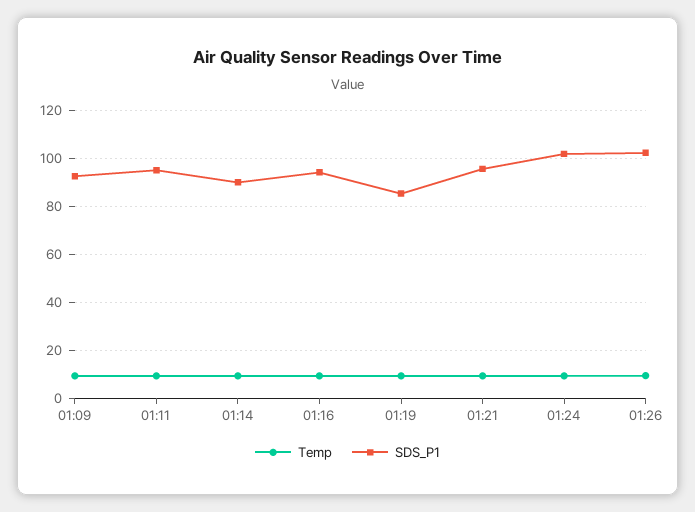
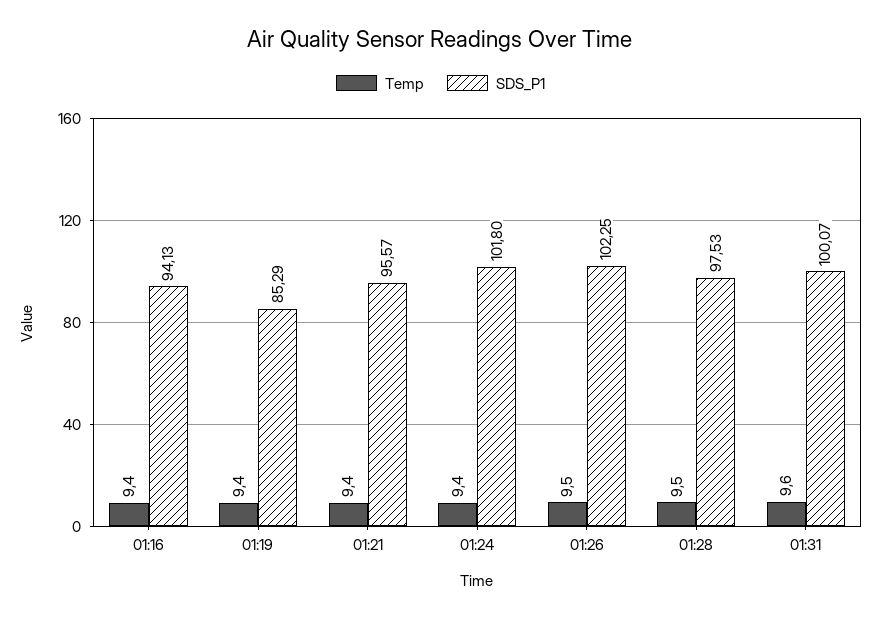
Temp, 01:09: 10 -> none
SDS_P1, 01:09: 92.5 -> none
Temp, 01:11: 10 -> none
SDS_P1, 01:11: 95 -> none
Temp, 01:14: 10 -> none
SDS_P1, 01:14: 90 -> none
Temp, 01:28: none -> 9.5
SDS_P1, 01:28: none -> 97.53
Temp, 01:31: none -> 9.6
SDS_P1, 01:31: none -> 100.07

